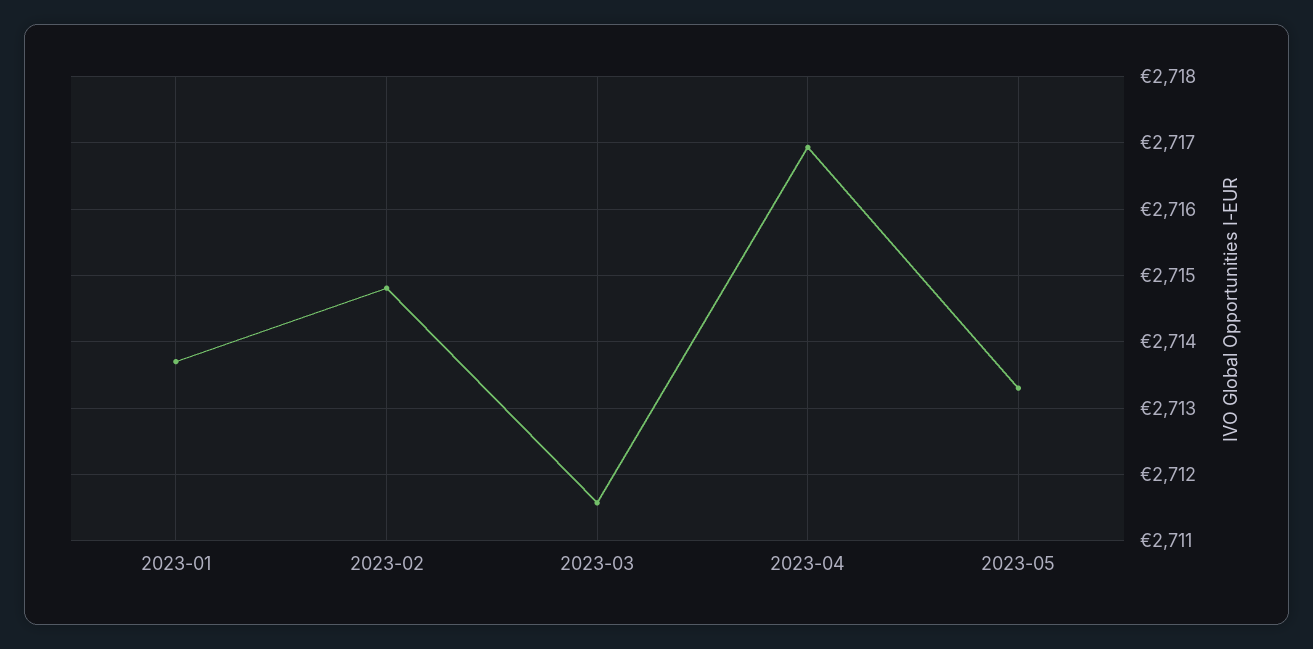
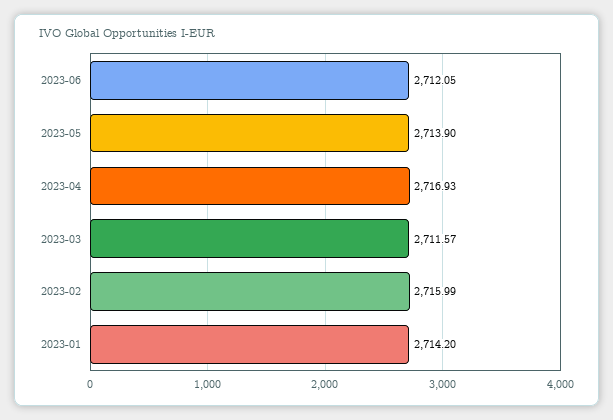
2023-01: 2713.7 -> 2714.2
2023-02: 2714.8 -> 2715.99
2023-05: 2713.3 -> 2713.9
2023-06: none -> 2712.05

